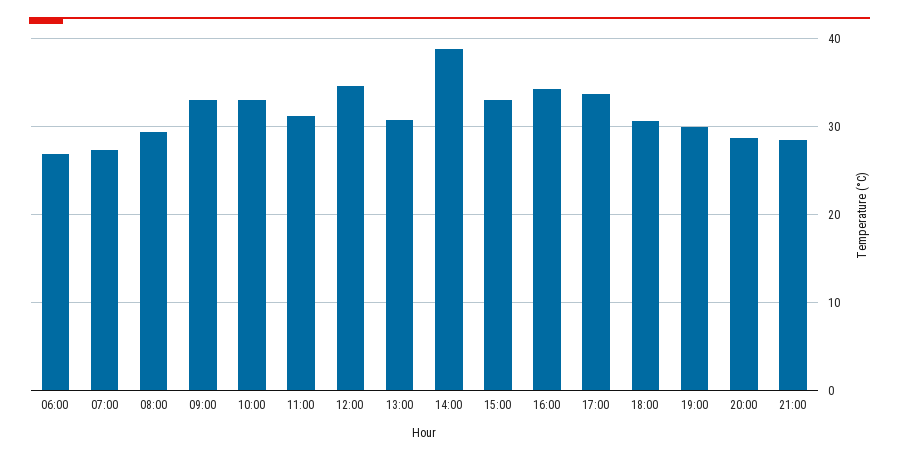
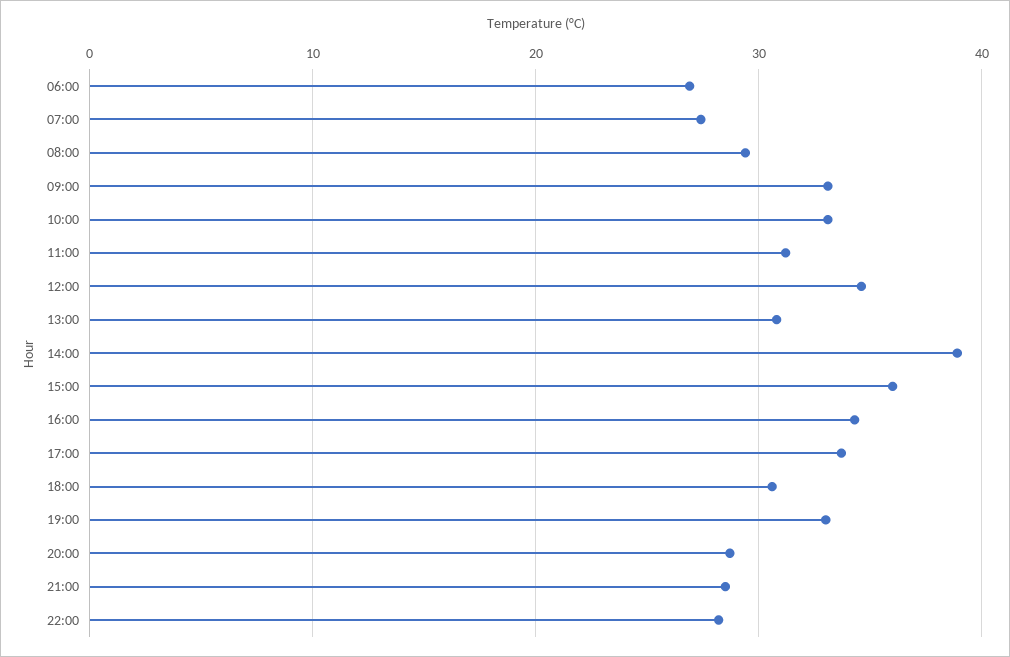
15:00: 33 -> 36
19:00: 30 -> 33
22:00: none -> 28

